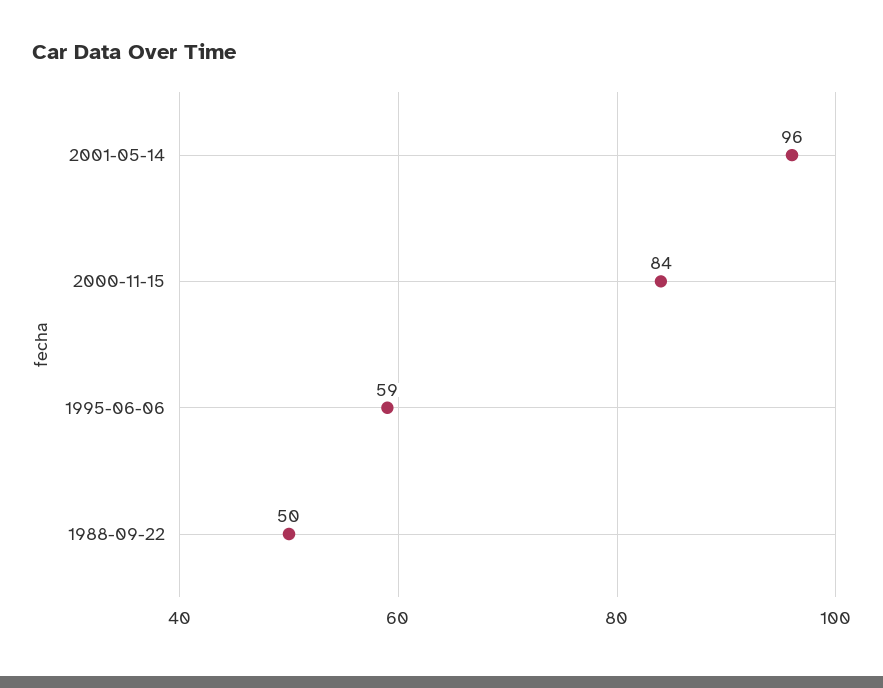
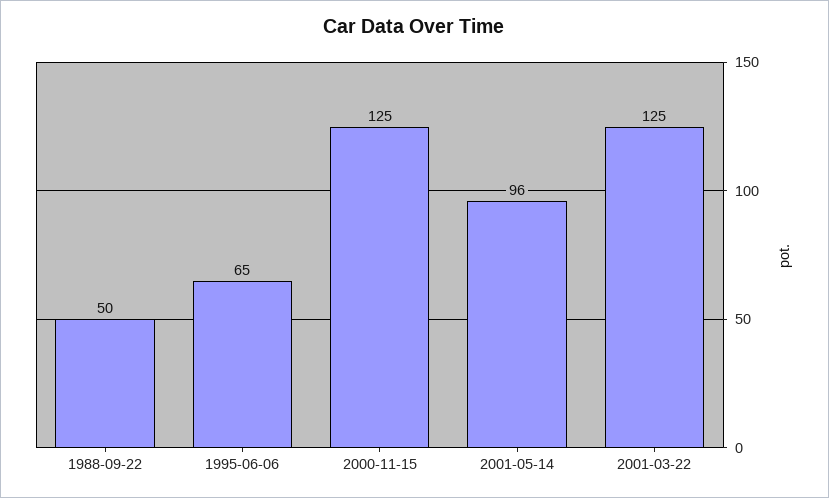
2000-11-15: 84 -> 125
1995-06-06: 59 -> 65
2001-03-22: none -> 125

